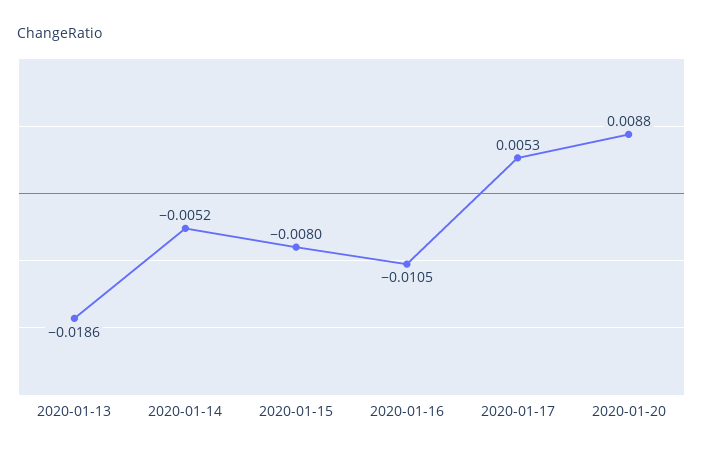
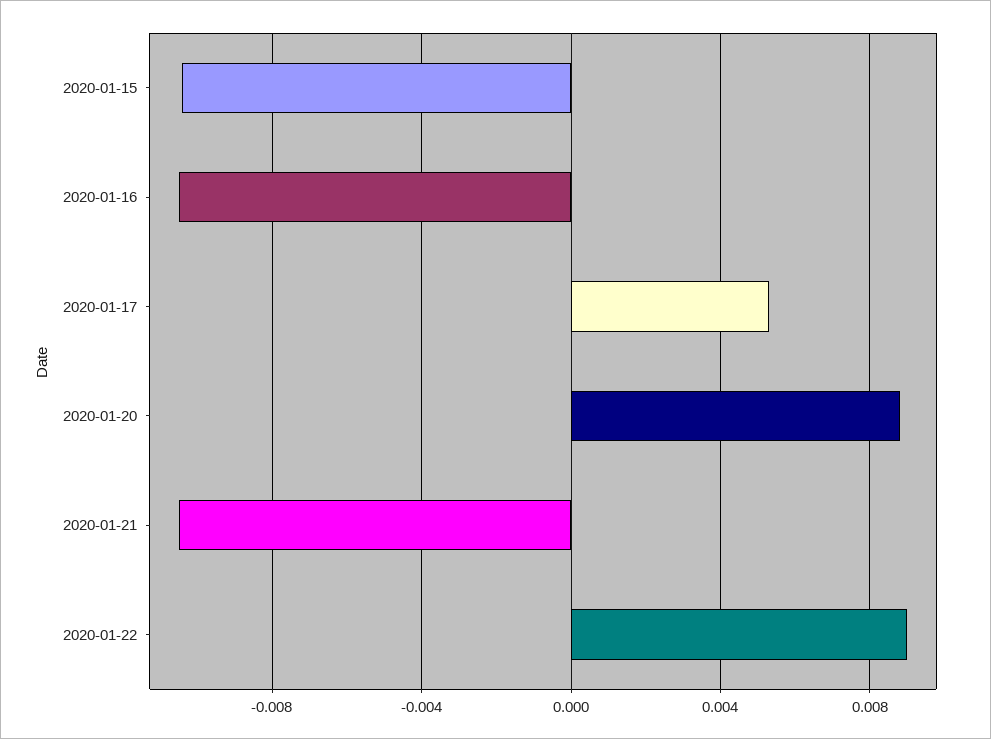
2020-01-13: -0.0186 -> none
2020-01-14: -0.0052 -> none
2020-01-15: -0.008 -> -0.0105
2020-01-21: none -> -0.0105
2020-01-22: none -> 0.009

